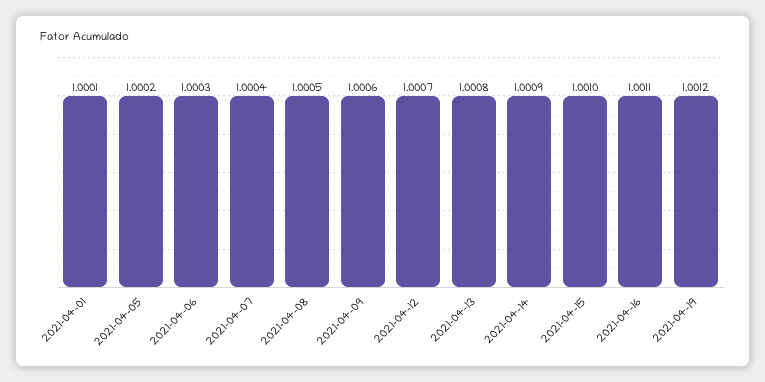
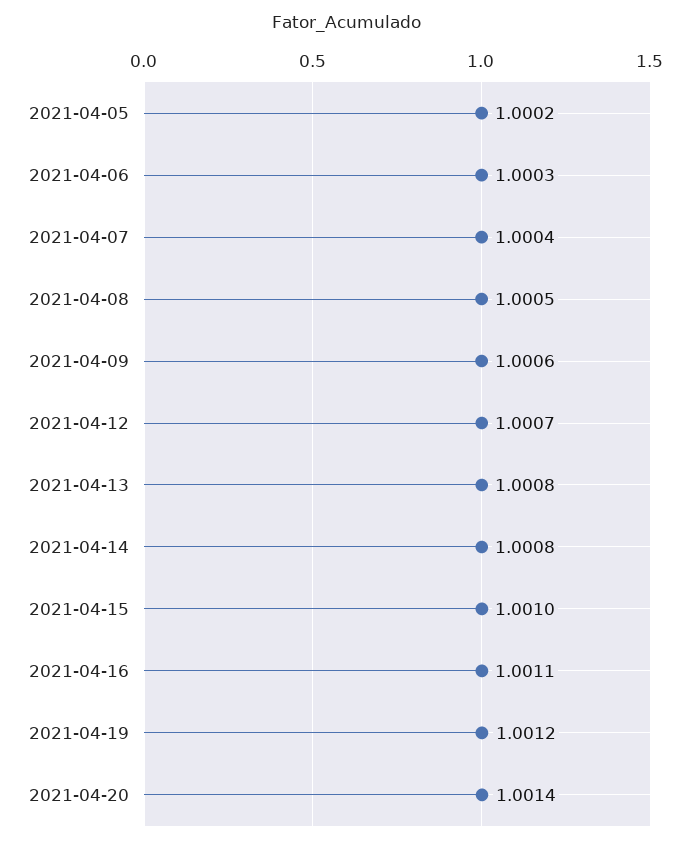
2021-04-01: 1.0001 -> none
2021-04-14: 1.0009 -> 1.0008
2021-04-20: none -> 1.0014

